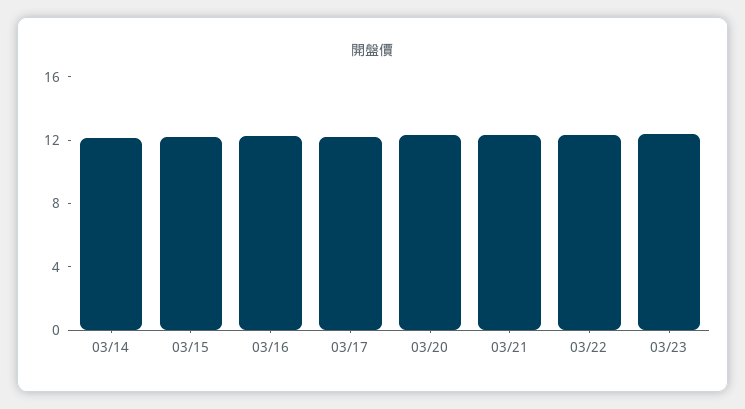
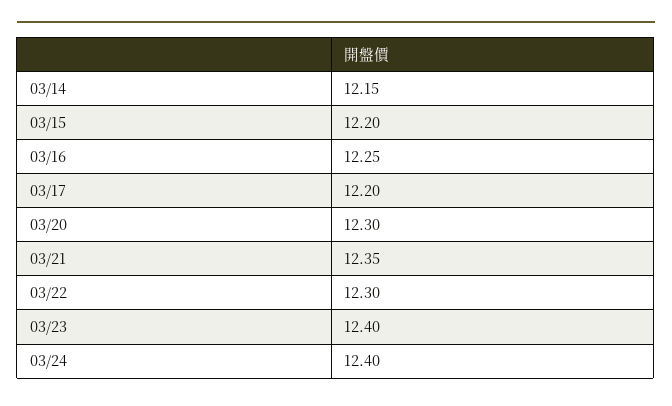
03/24: none -> 12.4

